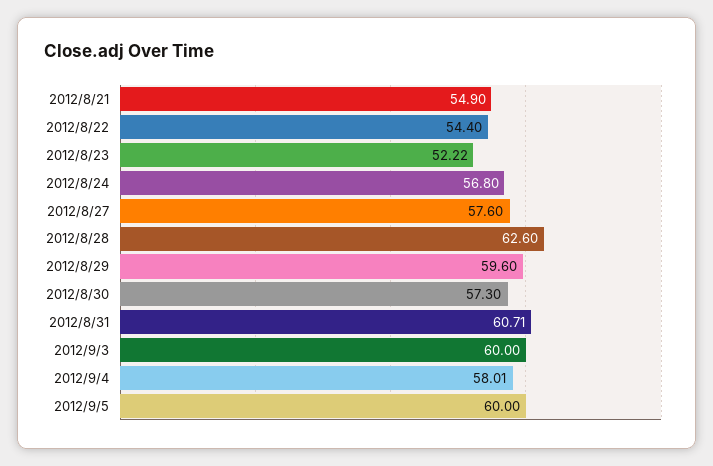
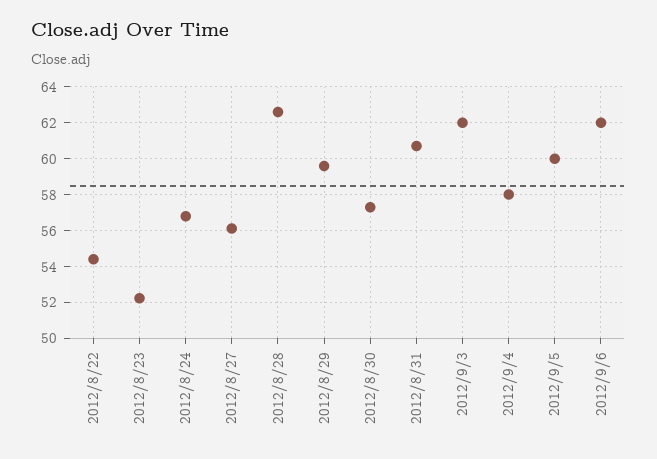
2012/8/21: 54.9 -> none
2012/8/27: 57.6 -> 56
2012/9/3: 60 -> 62
2012/9/6: none -> 62

